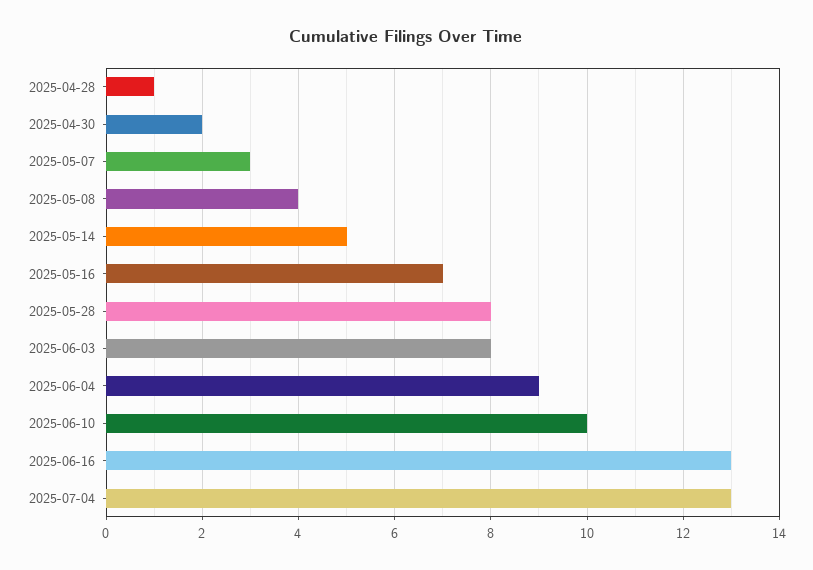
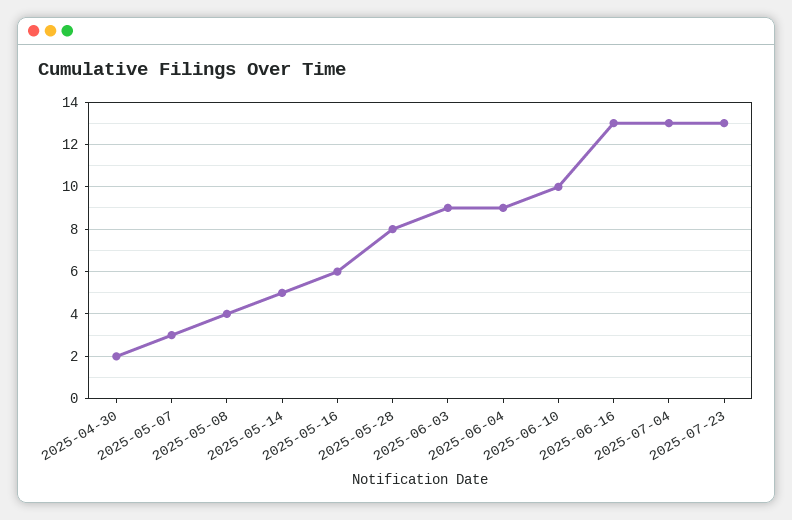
2025-04-28: 1 -> none
2025-05-16: 7 -> 6
2025-06-03: 8 -> 9
2025-07-23: none -> 13

